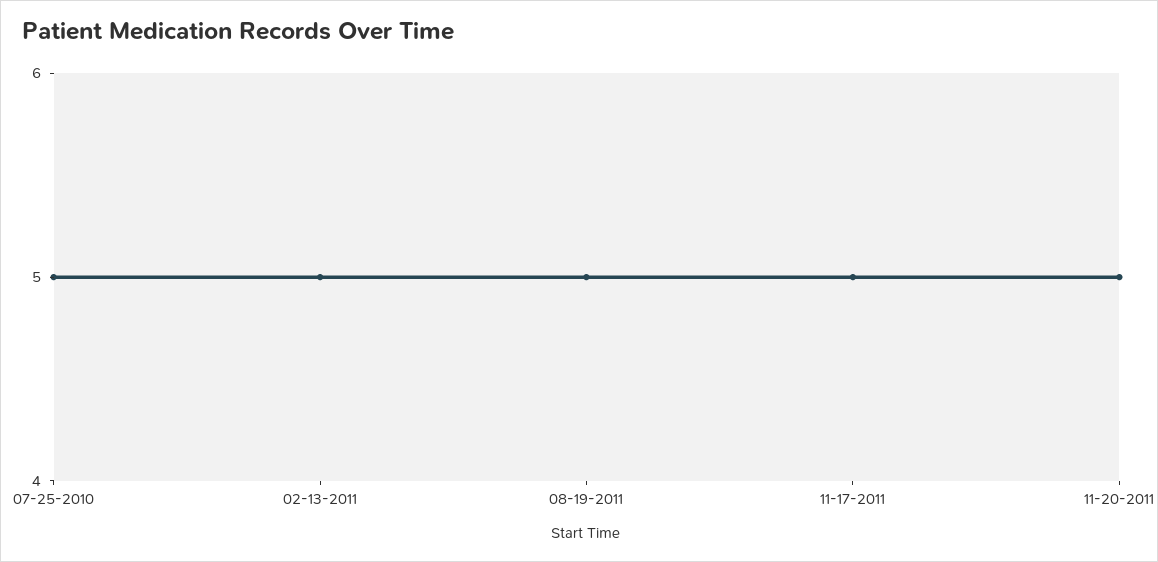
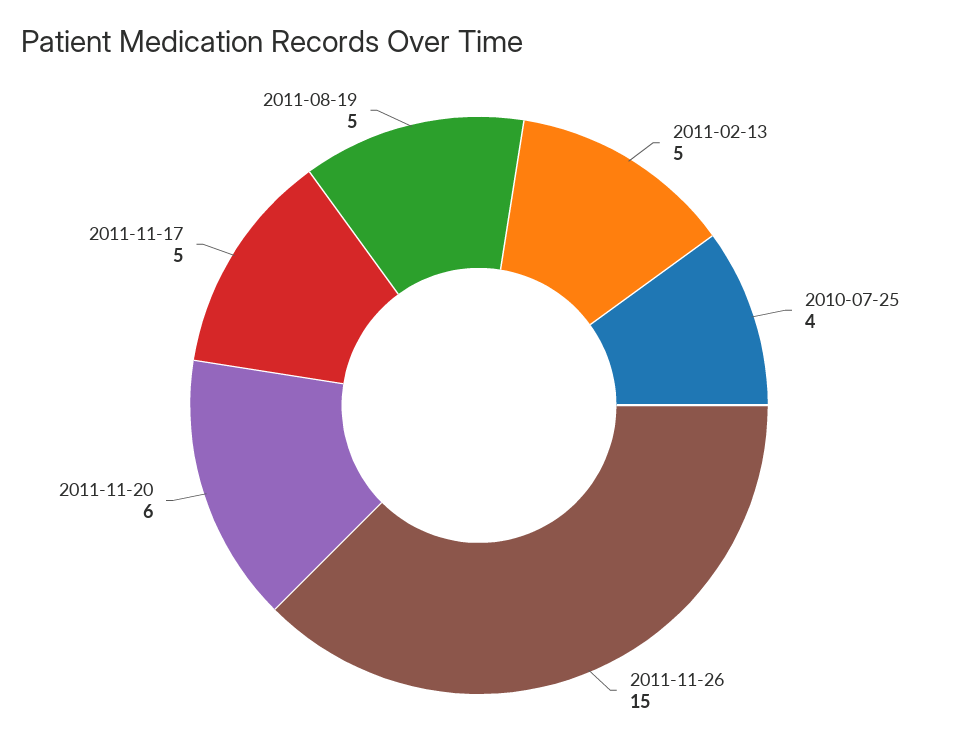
07-25-2010: 5 -> 4
11-20-2011: 5 -> 6
2011-11-26: none -> 15

